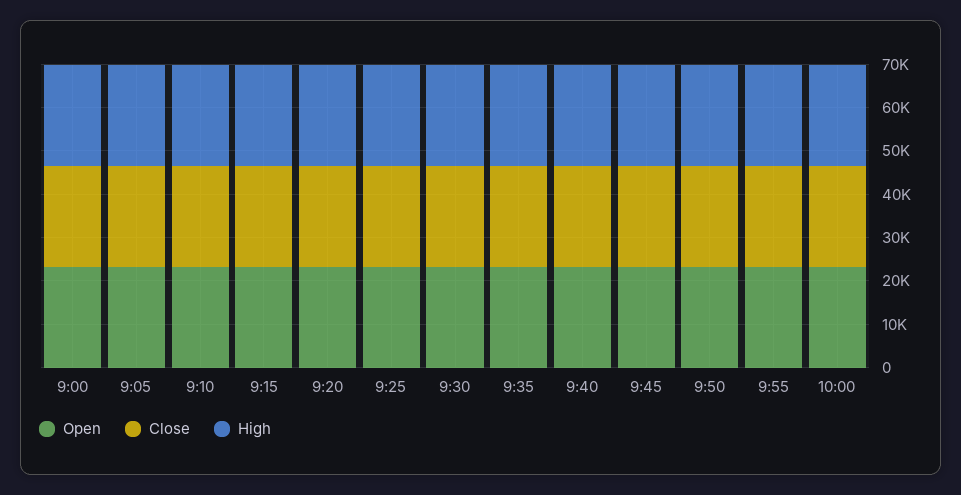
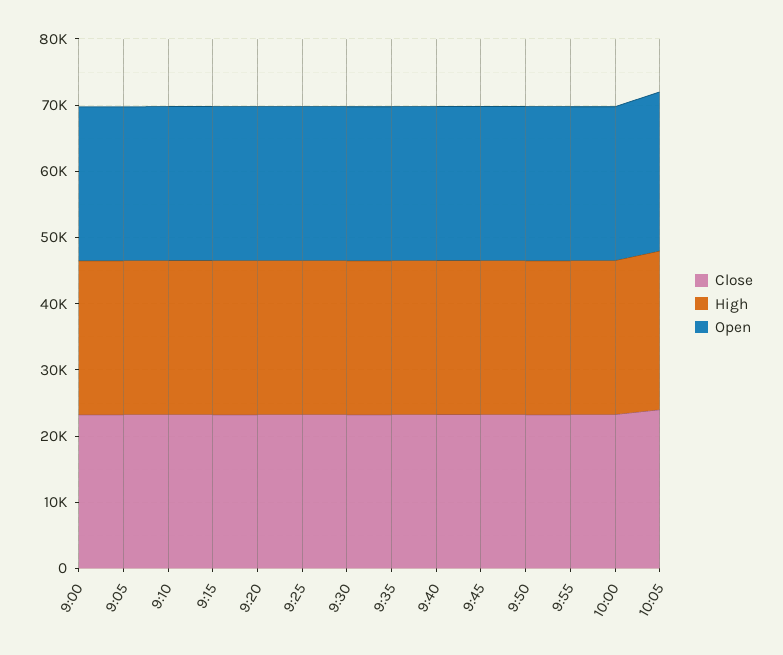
Close, 10:05: none -> 24000
High, 10:05: none -> 24000
Open, 10:05: none -> 24000

